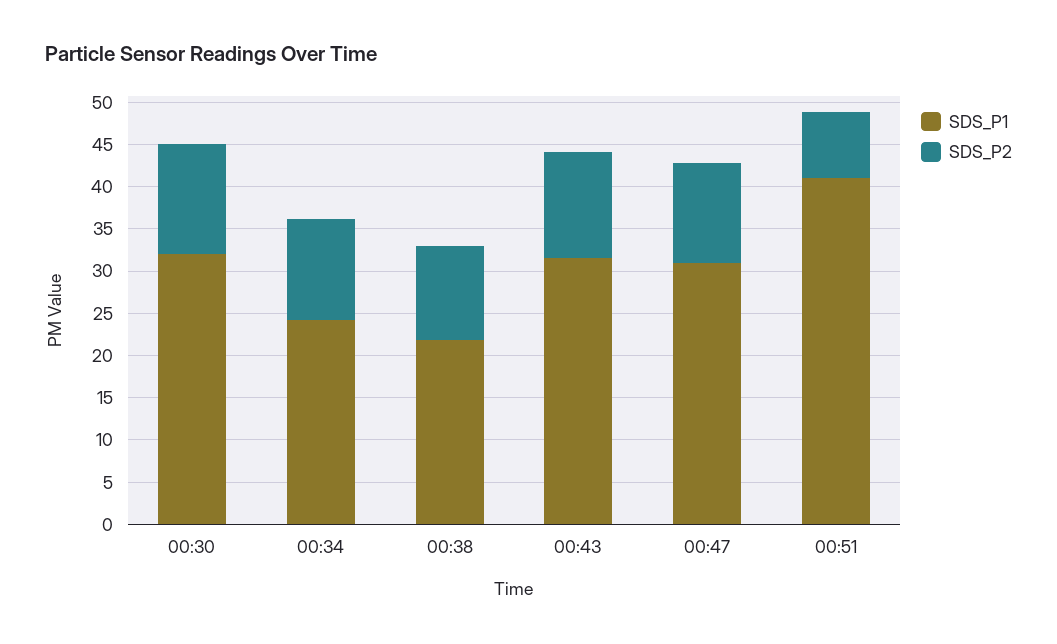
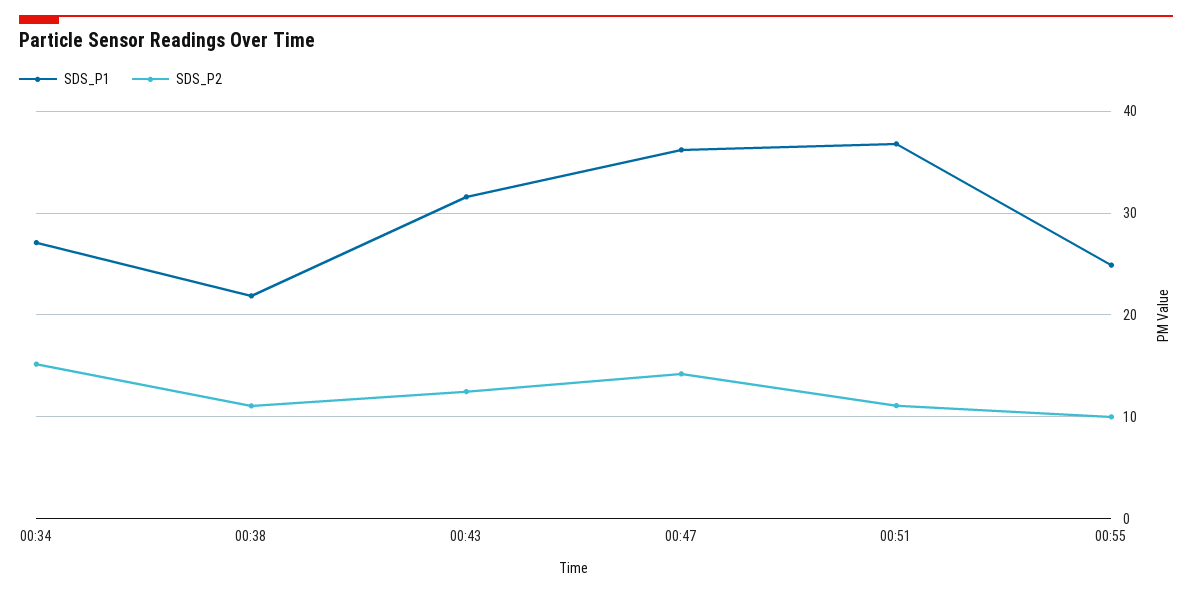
SDS_P1, 00:30: 32 -> none
SDS_P2, 00:30: 13 -> none
SDS_P1, 00:34: 24 -> 27
SDS_P2, 00:34: 12 -> 15
SDS_P1, 00:47: 31 -> 36
SDS_P2, 00:47: 12 -> 14
SDS_P1, 00:51: 41 -> 37
SDS_P2, 00:51: 8 -> 11
SDS_P1, 00:55: none -> 25
SDS_P2, 00:55: none -> 10

